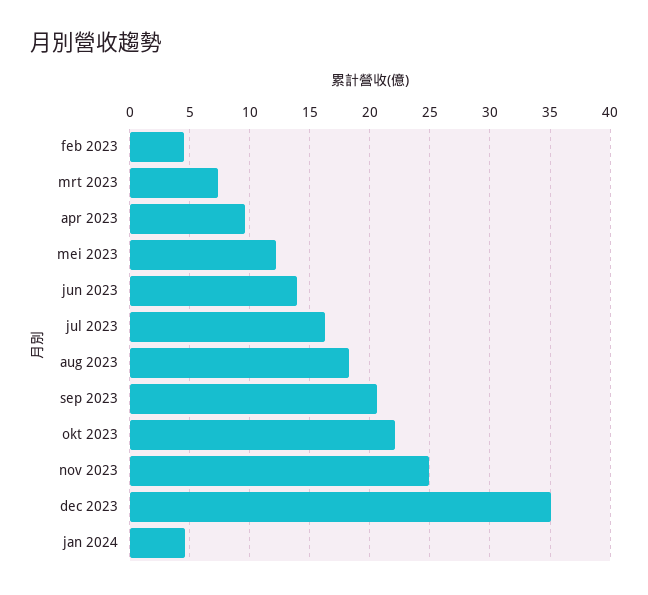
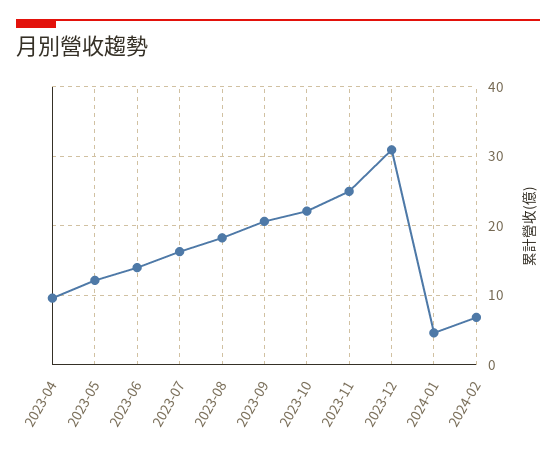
feb 2023: 4.5 -> none
mrt 2023: 7.5 -> none
dec 2023: 35 -> 31
2024-02: none -> 7

